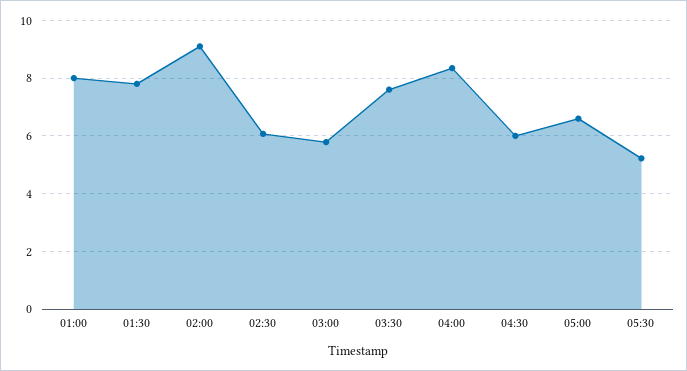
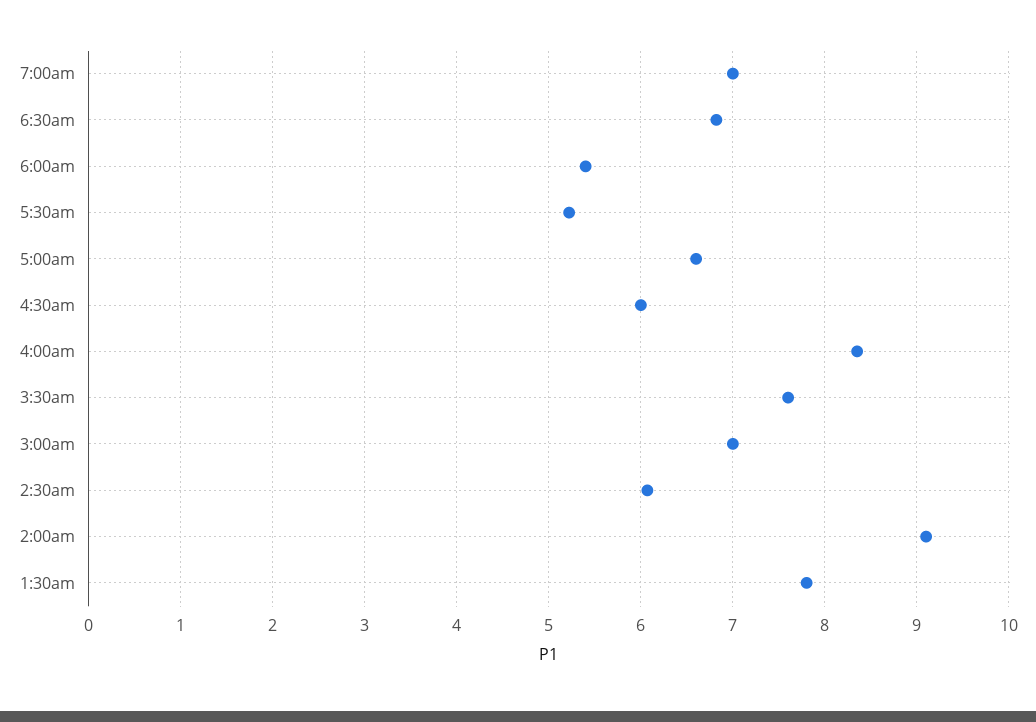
01:00: 8 -> none
03:00: 5.75 -> 7
7:00am: none -> 7
6:30am: none -> 6.8
6:00am: none -> 5.4

